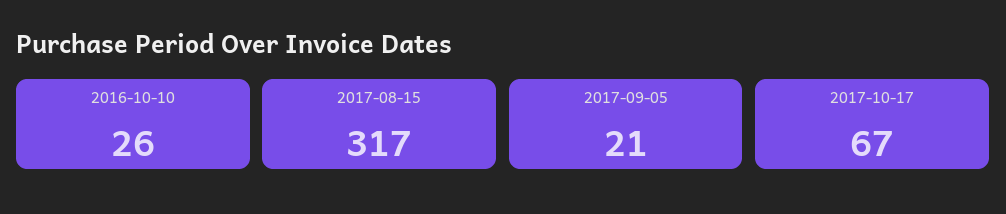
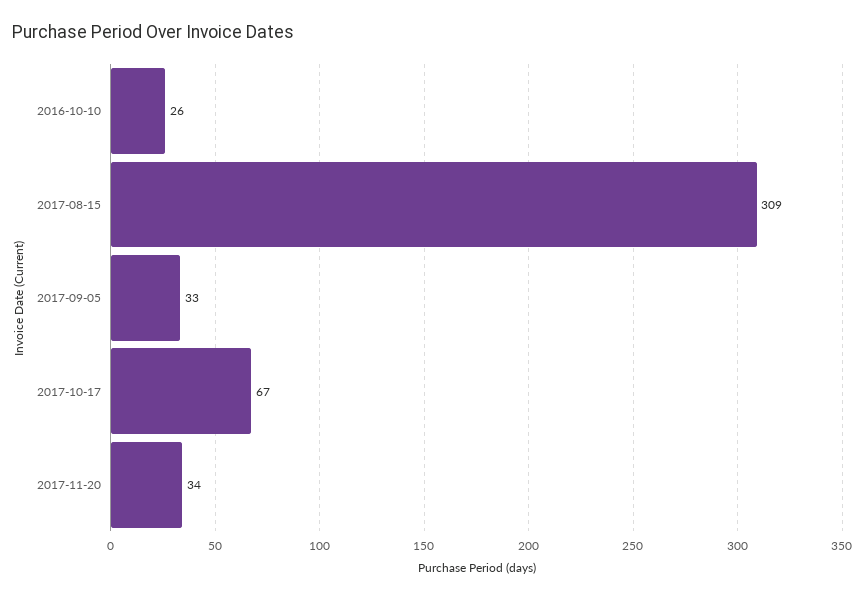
2017-08-15: 317 -> 309
2017-09-05: 21 -> 33
2017-11-20: none -> 34

